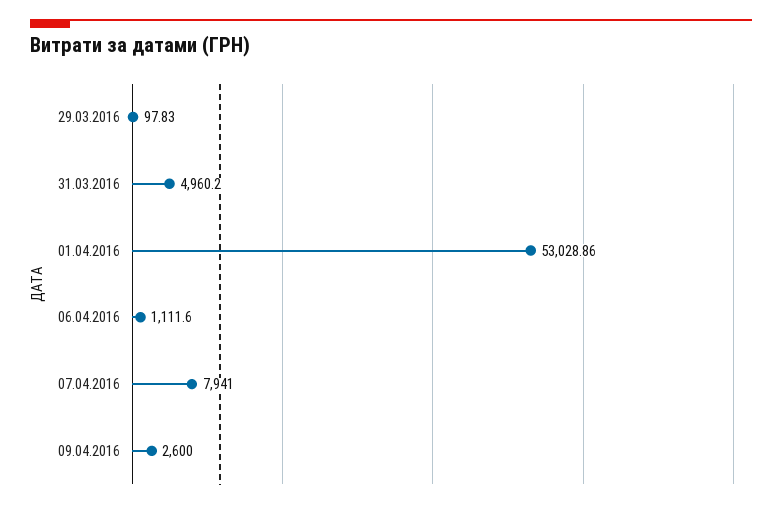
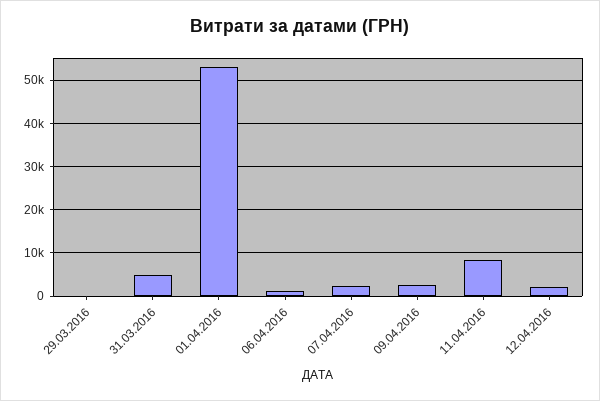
07.04.2016: 7941 -> 2000
11.04.2016: none -> 8000
12.04.2016: none -> 2000

